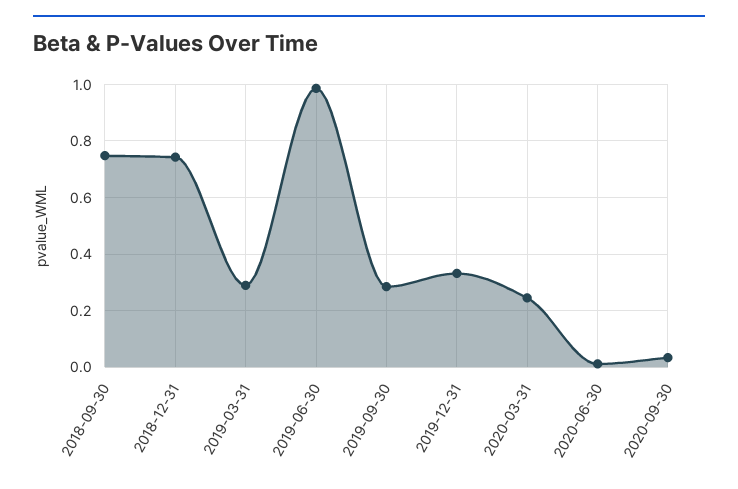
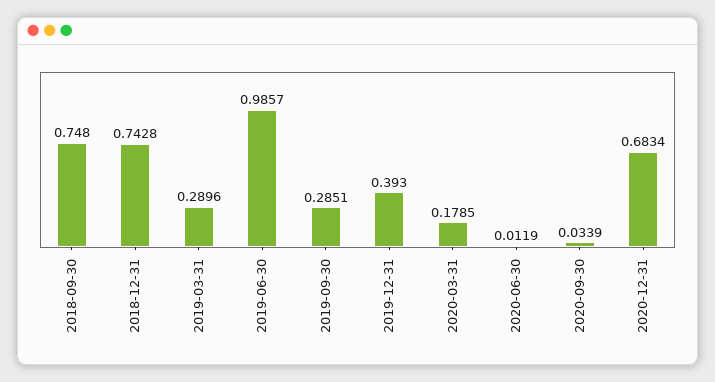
2019-12-31: 0.325 -> 0.393
2020-03-31: 0.25 -> 0.1785
2020-12-31: none -> 0.6834

